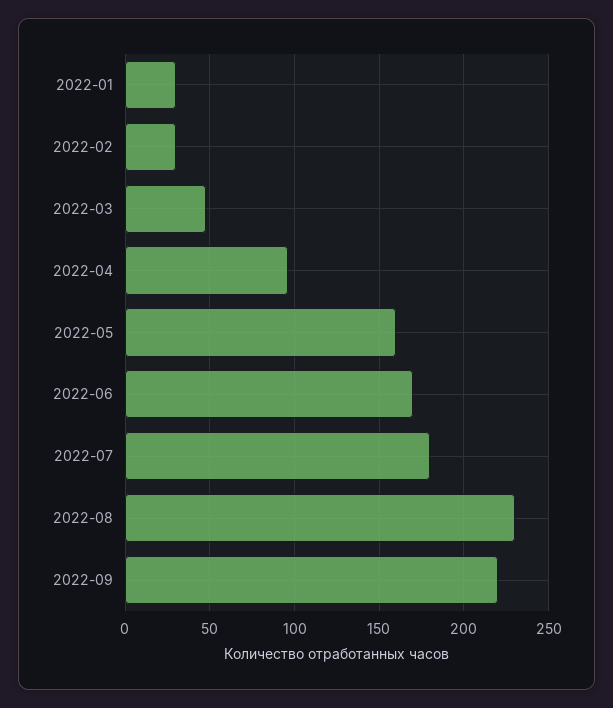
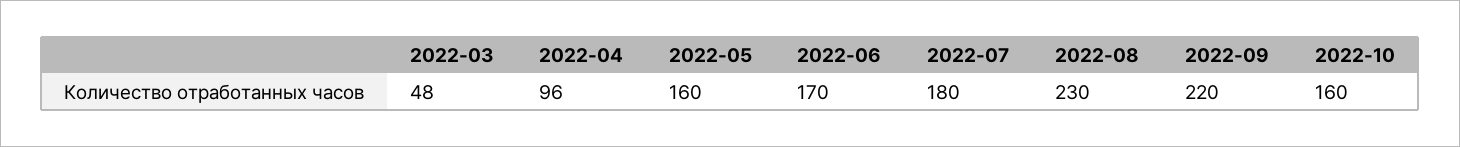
2022-01: 30 -> none
2022-02: 30 -> none
2022-10: none -> 160

